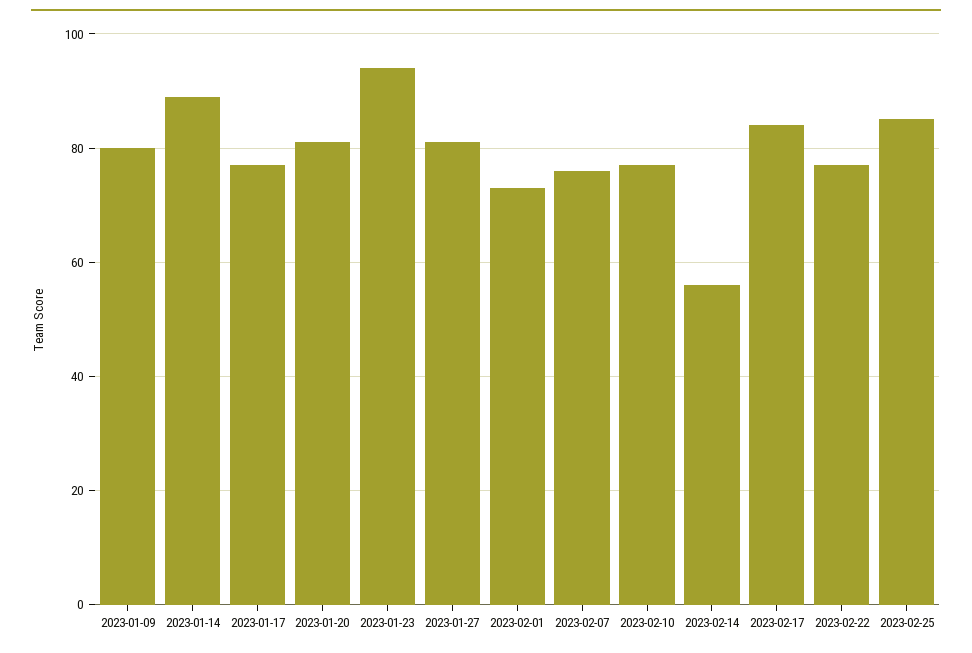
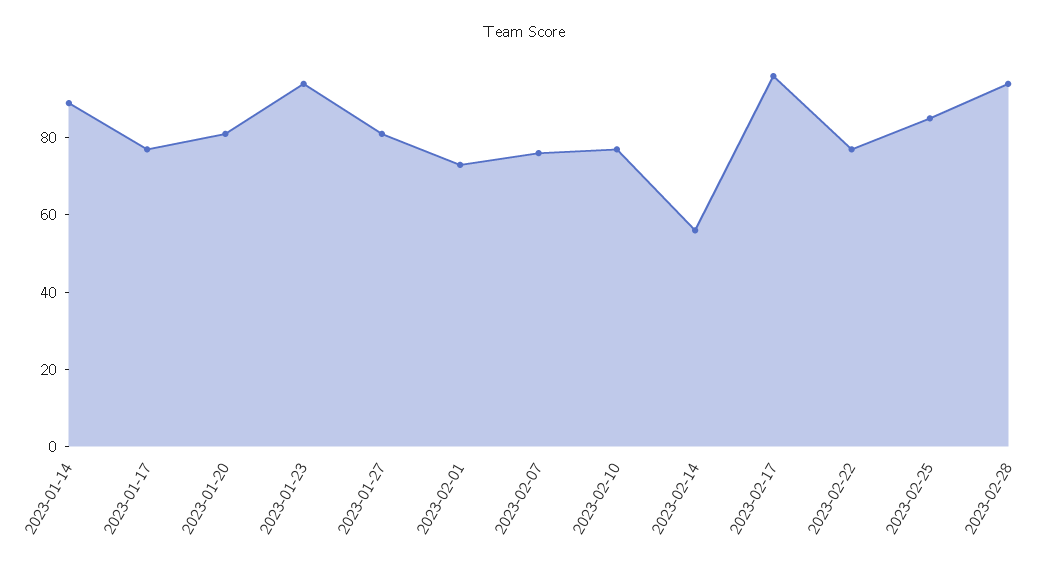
2023-01-09: 80 -> none
2023-02-17: 85 -> 95
2023-02-28: none -> 95

